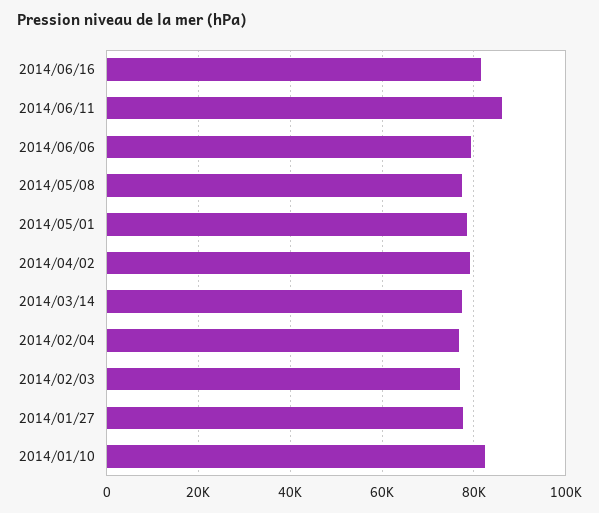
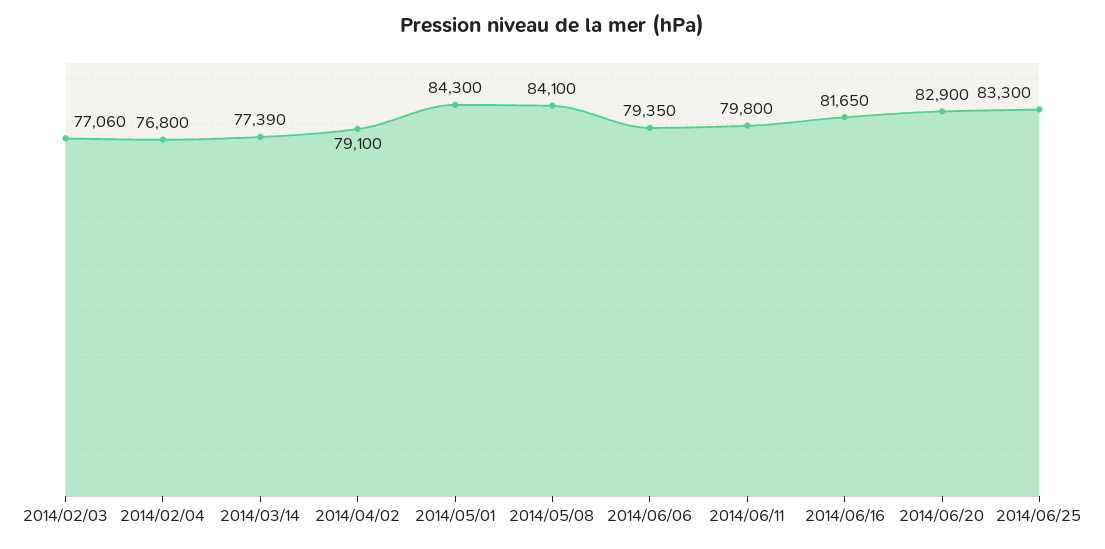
2014/06/11: 86000 -> 79800
2014/05/08: 78000 -> 84100
2014/05/01: 78000 -> 84300
2014/01/27: 78000 -> none
2014/01/10: 82000 -> none
2014/06/20: none -> 82900
2014/06/25: none -> 83300

